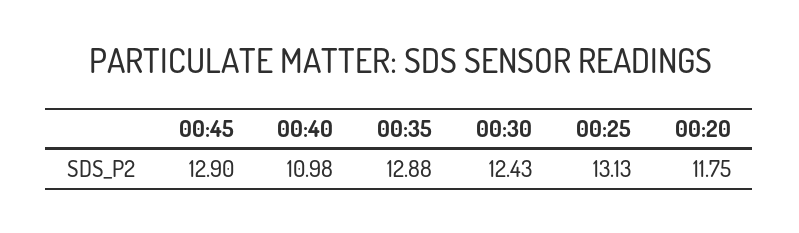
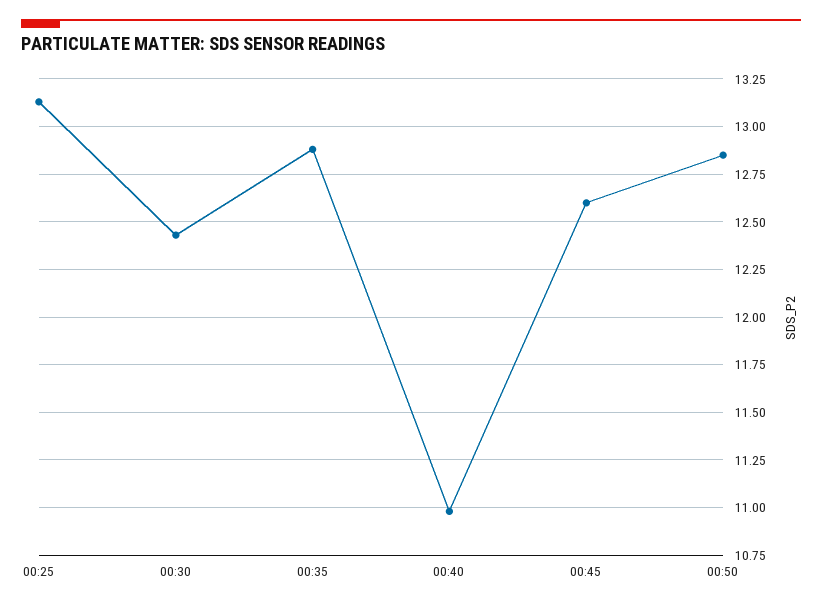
00:45: 12.9 -> 12.6
00:20: 11.75 -> none
00:50: none -> 12.85

